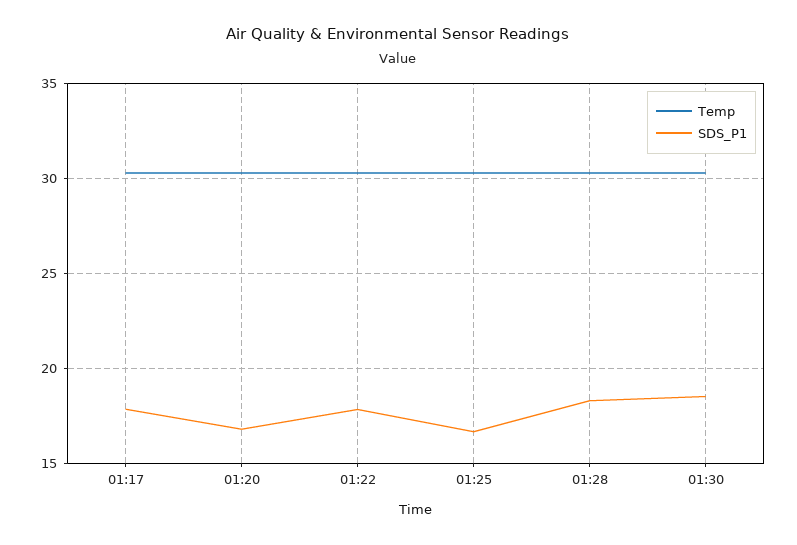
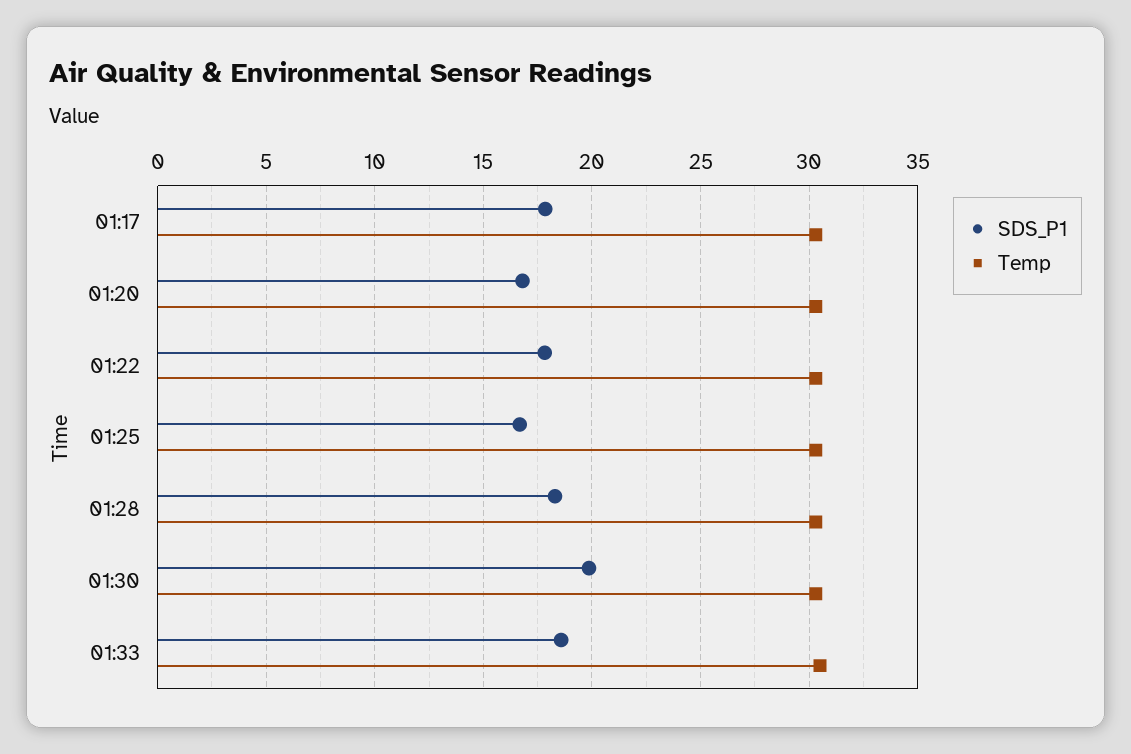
SDS_P1, 01:30: 18.5 -> 20
SDS_P1, 01:33: none -> 18.5
Temp, 01:33: none -> 30.5

